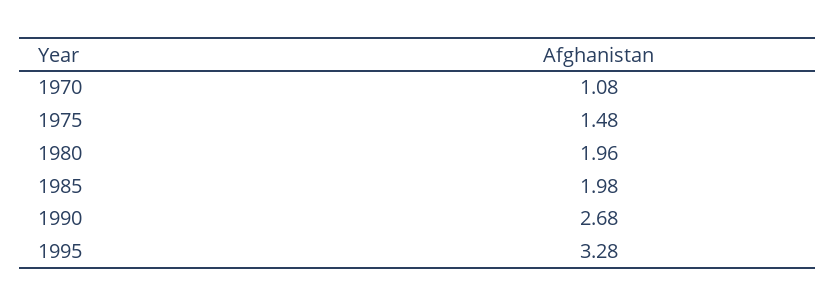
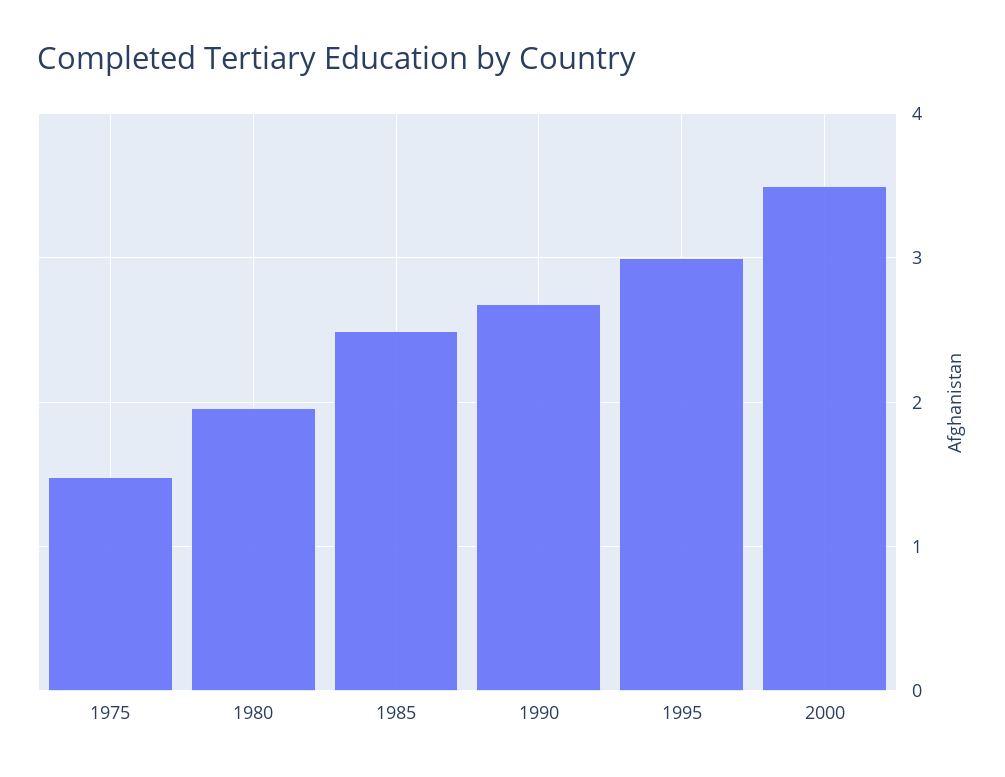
1970: 1.08 -> none
1985: 1.98 -> 2.5
1995: 3.28 -> 3
2000: none -> 3.5

